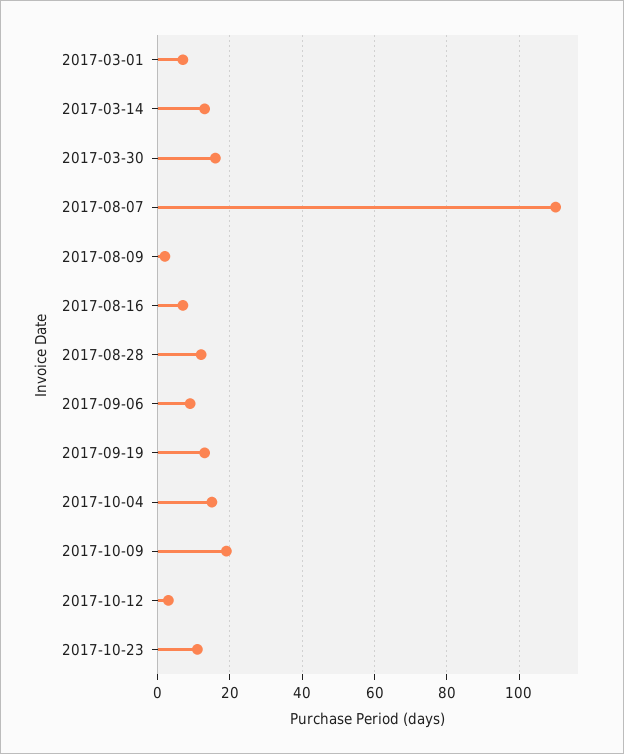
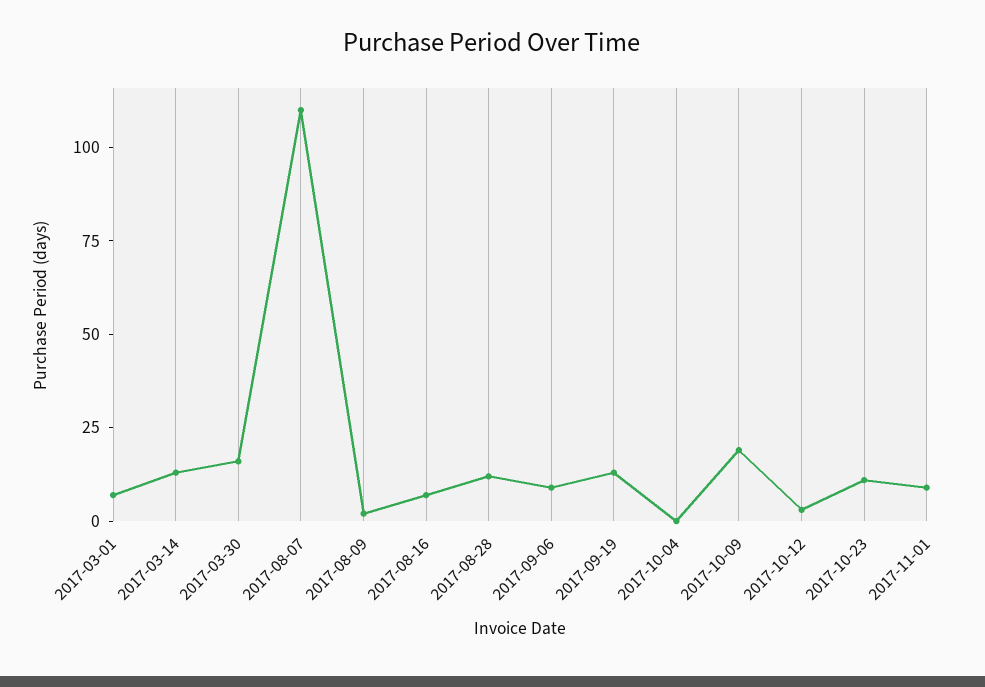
2017-10-04: 15 -> 0
2017-11-01: none -> 10

